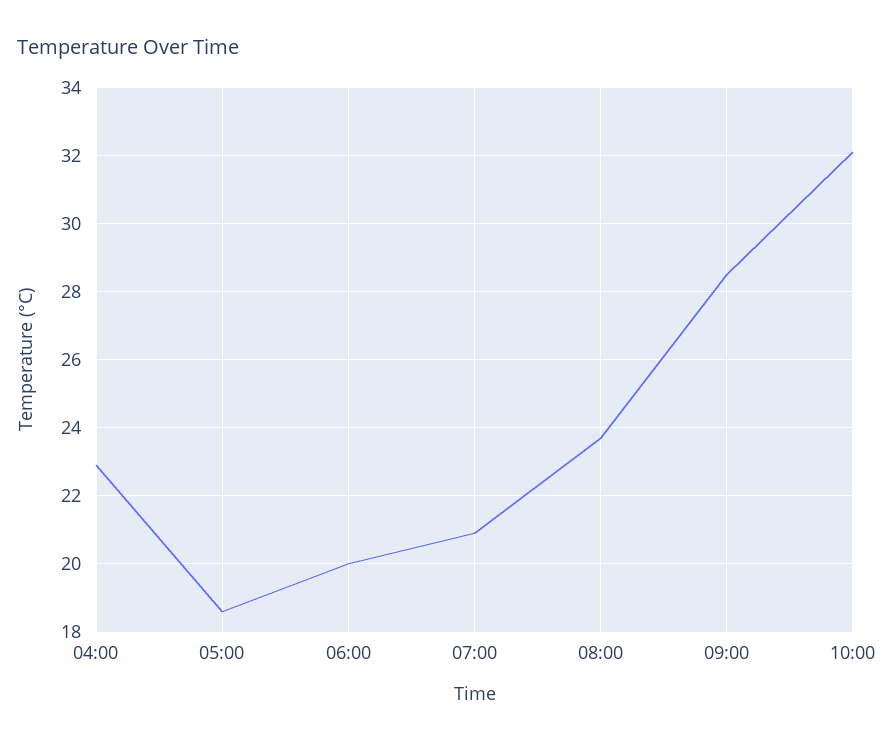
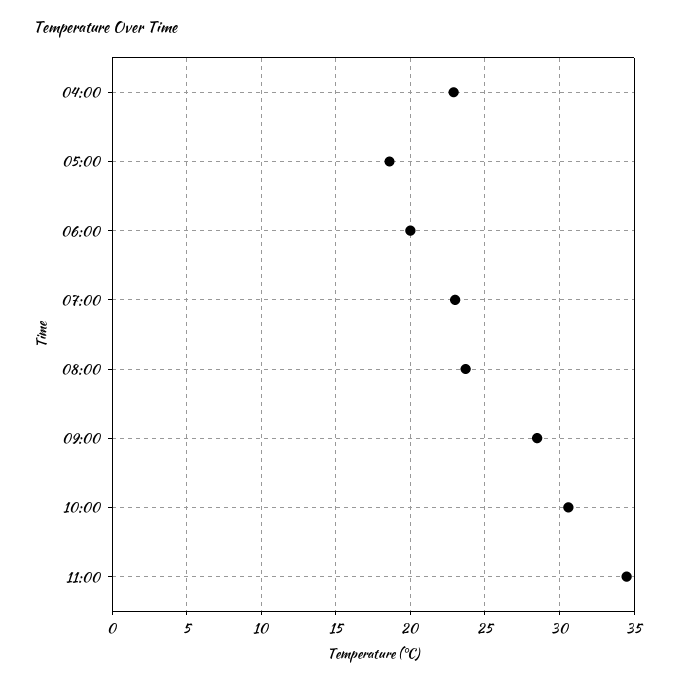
07:00: 21 -> 23
10:00: 32 -> 30.5
11:00: none -> 34.5

